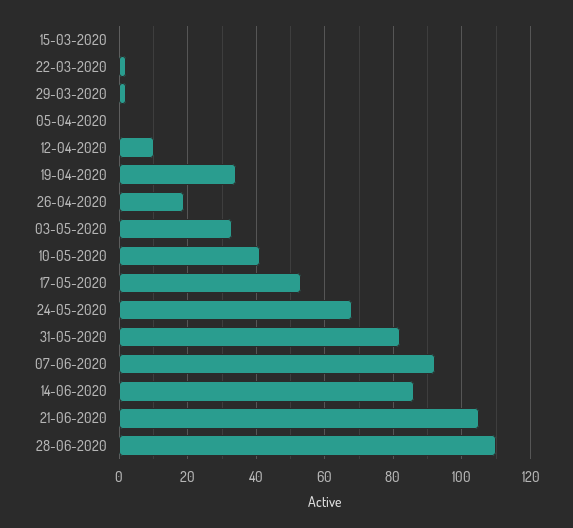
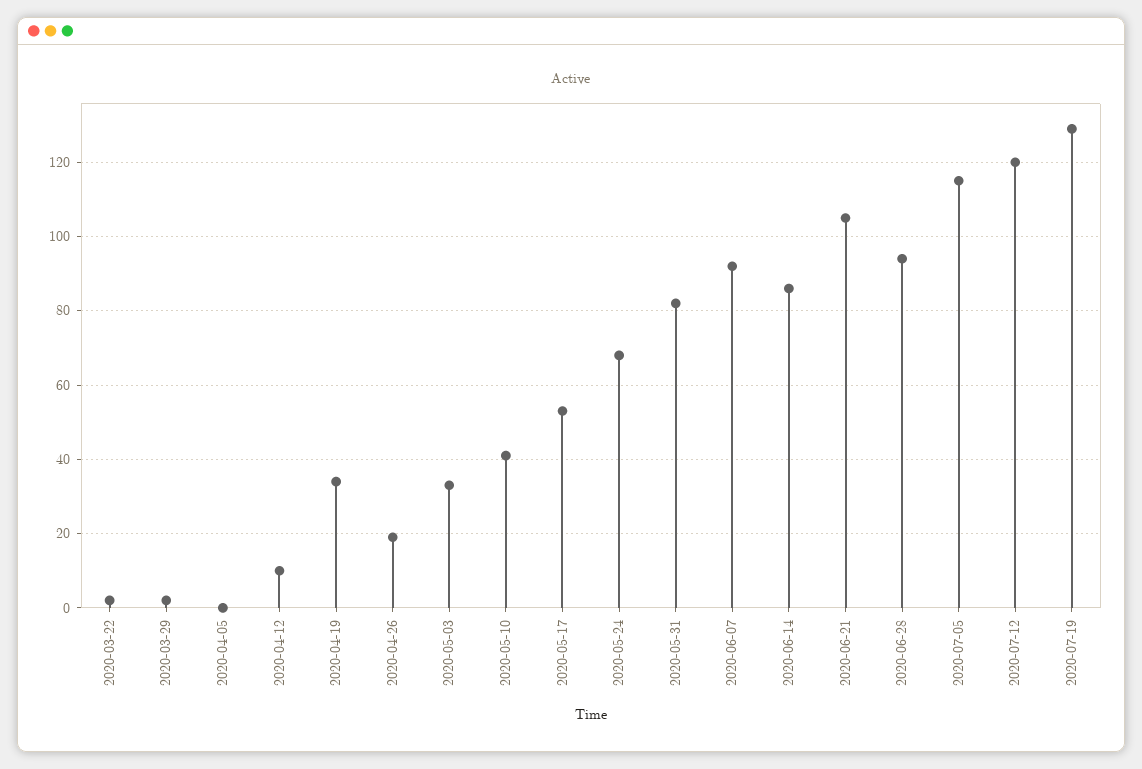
15-03-2020: 0 -> none
28-06-2020: 110 -> 95
2020-07-05: none -> 115
2020-07-12: none -> 120
2020-07-19: none -> 130

